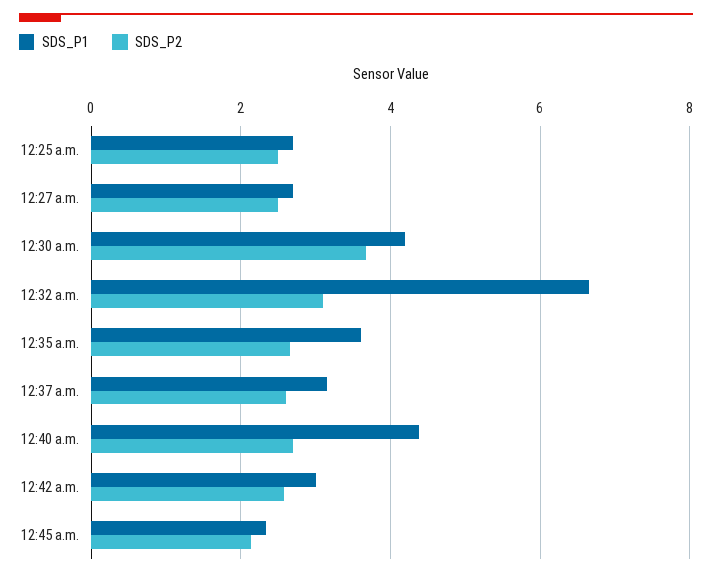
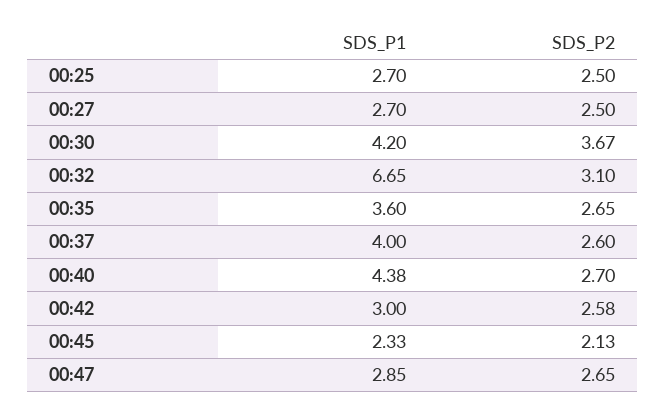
SDS_P1, 12:37 a.m.: 3.2 -> 4
SDS_P1, 00:47: none -> 2.85
SDS_P2, 00:47: none -> 2.65

